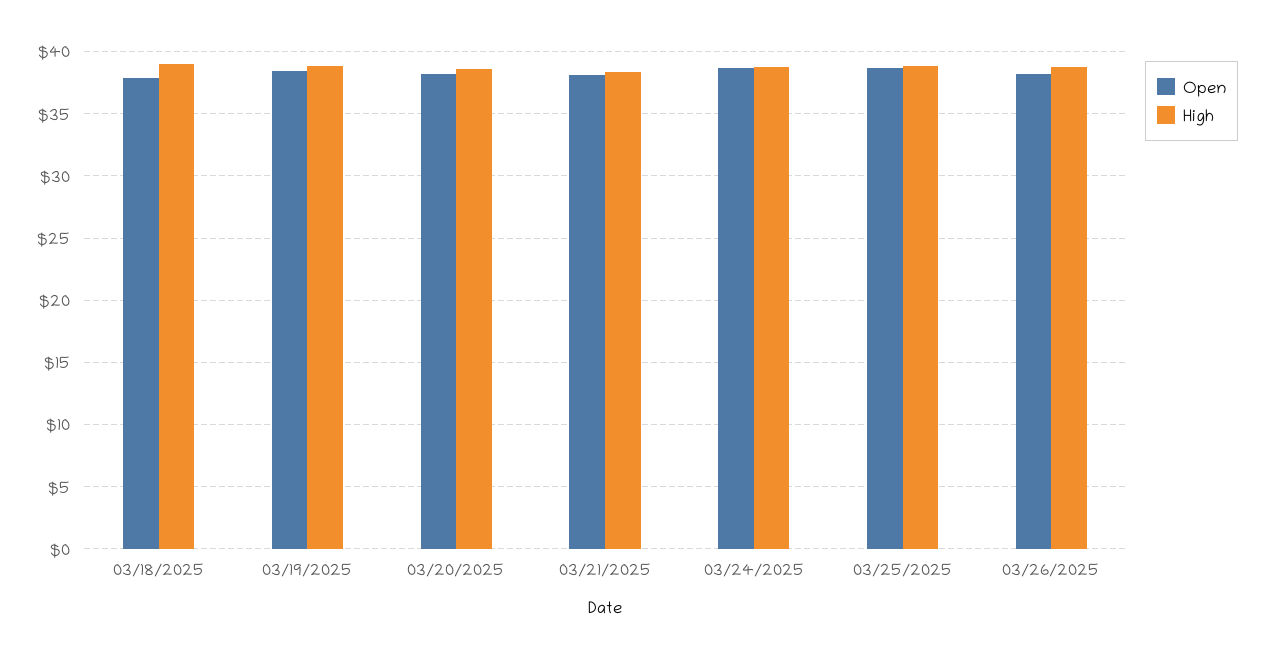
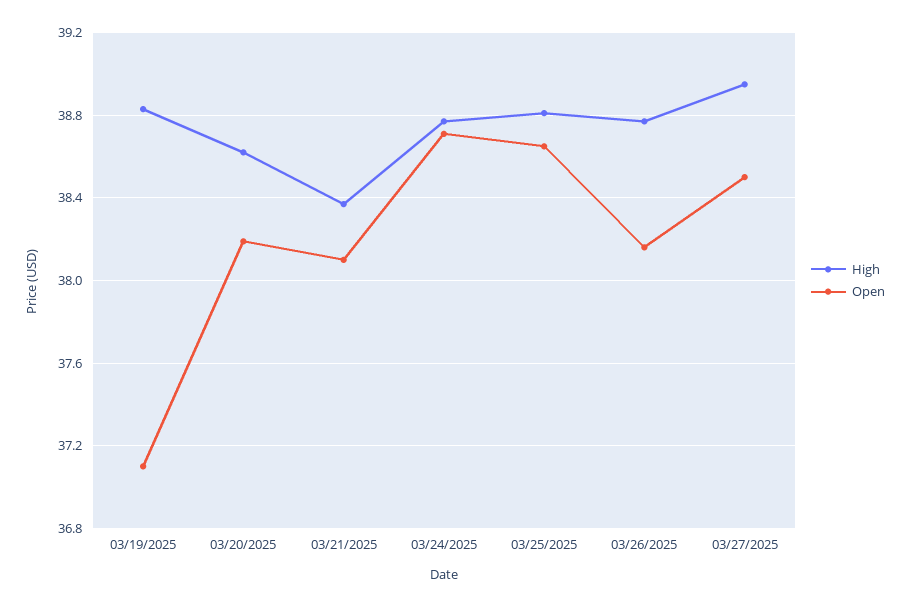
Open, 03/18/2025: 38 -> none
High, 03/18/2025: 39 -> none
Open, 03/19/2025: 38.5 -> 37.1
High, 03/27/2025: none -> 38.95
Open, 03/27/2025: none -> 38.5

